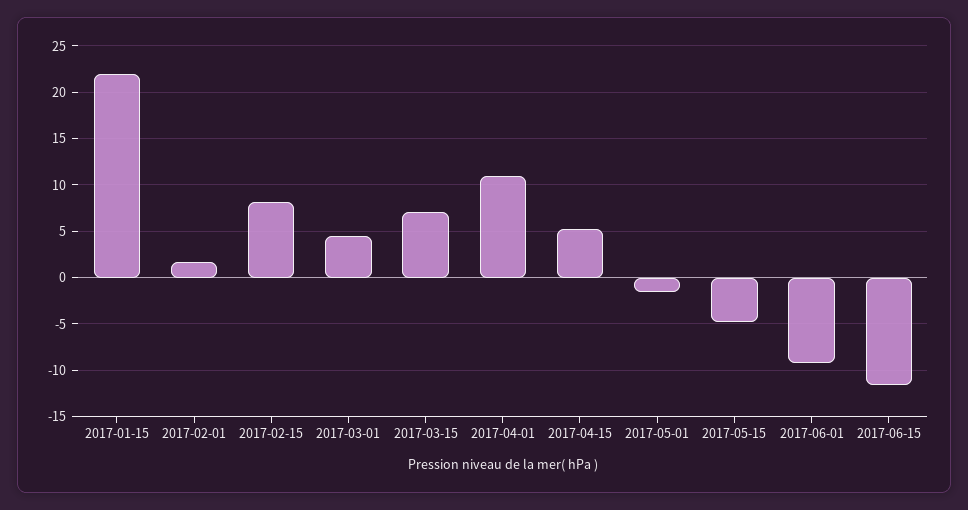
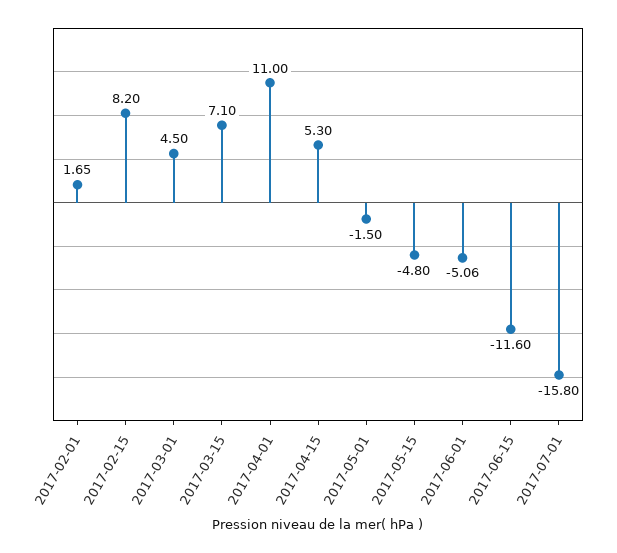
2017-01-15: 22 -> none
2017-06-01: -9 -> -5.06
2017-07-01: none -> -15.8

